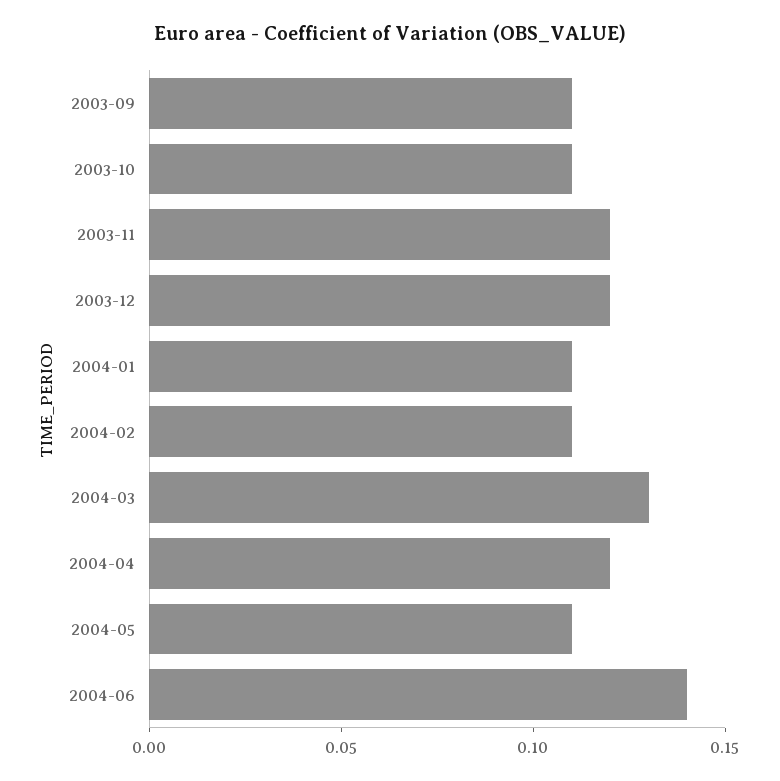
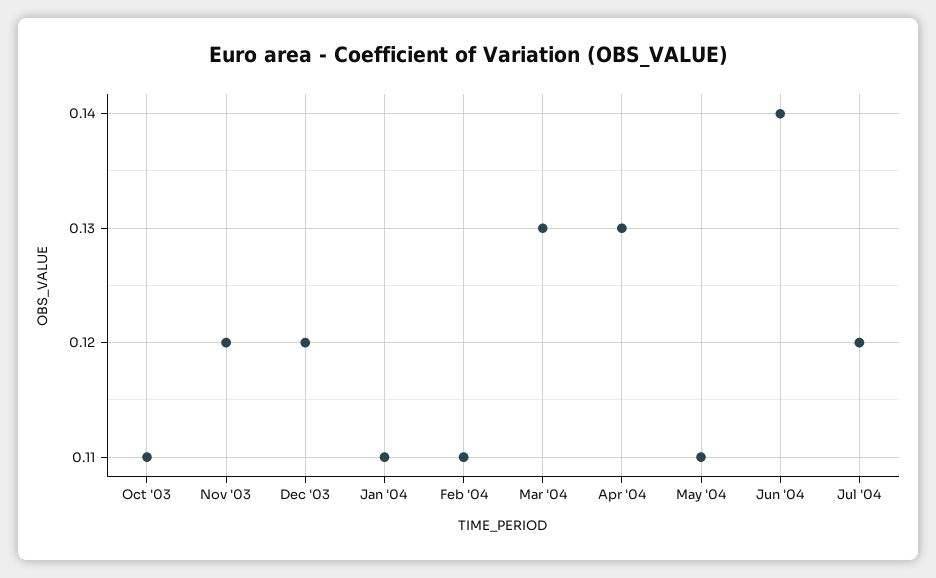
2003-09: 0.11 -> none
2004-04: 0.12 -> 0.13
Jul '04: none -> 0.12

